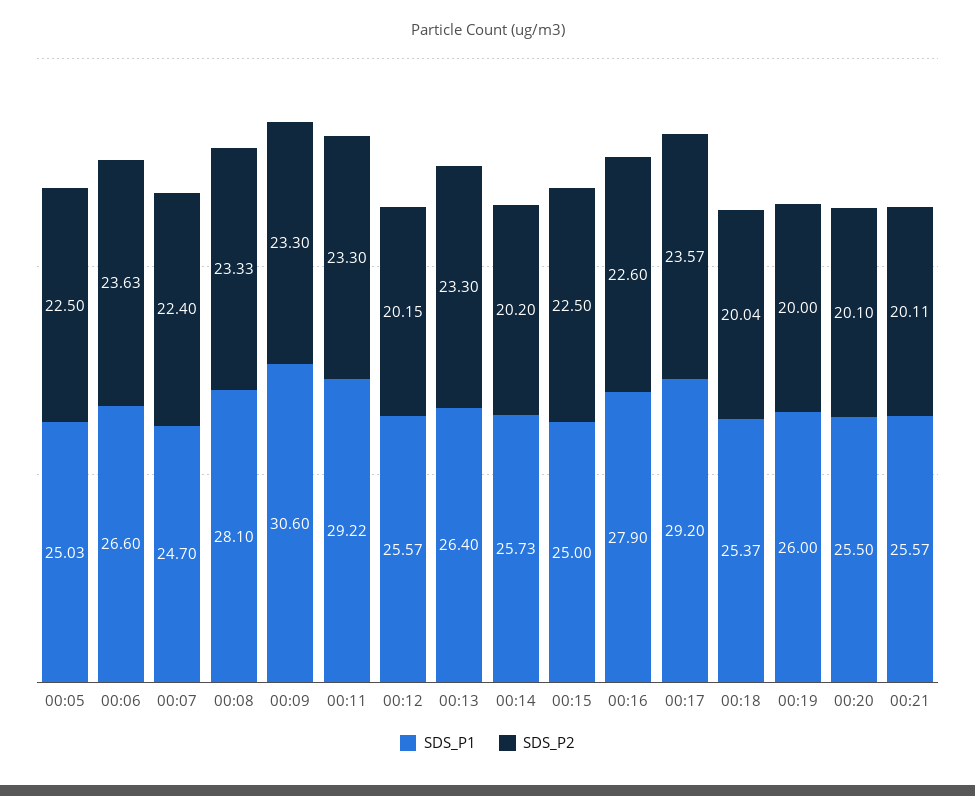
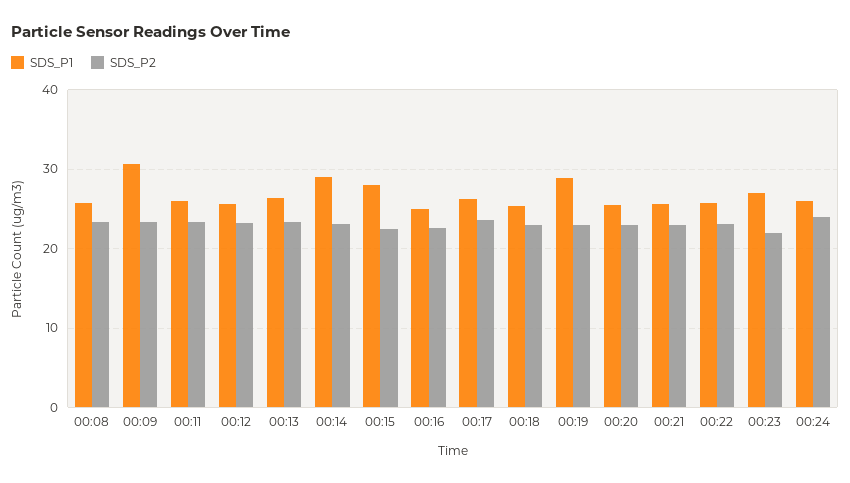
SDS_P1, 00:05: 25.03 -> none
SDS_P2, 00:05: 22.5 -> none
SDS_P1, 00:06: 26.6 -> none
SDS_P2, 00:06: 23.63 -> none
SDS_P1, 00:07: 24.7 -> none
SDS_P2, 00:07: 22.4 -> none
SDS_P1, 00:08: 28.1 -> 26
SDS_P1, 00:11: 29.22 -> 26
SDS_P2, 00:12: 20.15 -> 23
SDS_P1, 00:14: 25.73 -> 29
SDS_P2, 00:14: 20.2 -> 23
SDS_P1, 00:15: 25 -> 28
SDS_P1, 00:16: 27.9 -> 25
SDS_P1, 00:17: 29.2 -> 26
SDS_P2, 00:18: 20.04 -> 23
SDS_P1, 00:19: 26 -> 29
SDS_P2, 00:19: 20 -> 23
SDS_P2, 00:20: 20.1 -> 23
SDS_P2, 00:21: 20.11 -> 23
SDS_P1, 00:22: none -> 26
SDS_P2, 00:22: none -> 23
SDS_P1, 00:23: none -> 27
SDS_P2, 00:23: none -> 22
SDS_P1, 00:24: none -> 26
SDS_P2, 00:24: none -> 24

